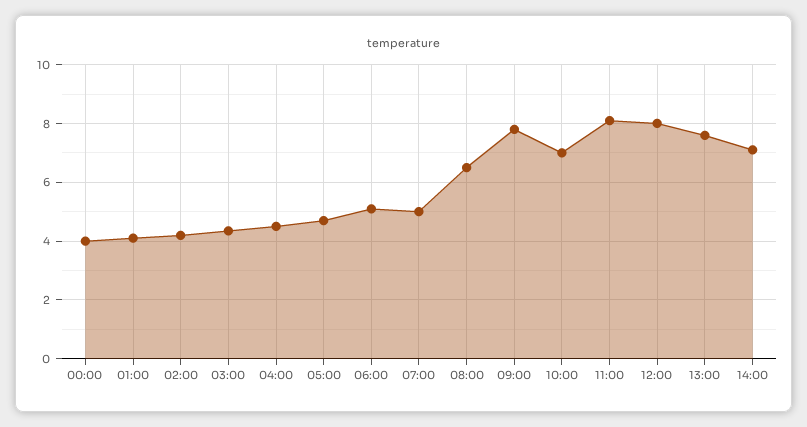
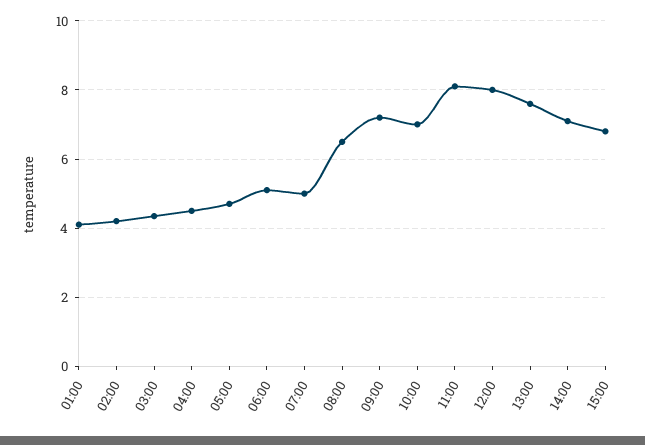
00:00: 4 -> none
09:00: 7.75 -> 7.2
15:00: none -> 6.8

